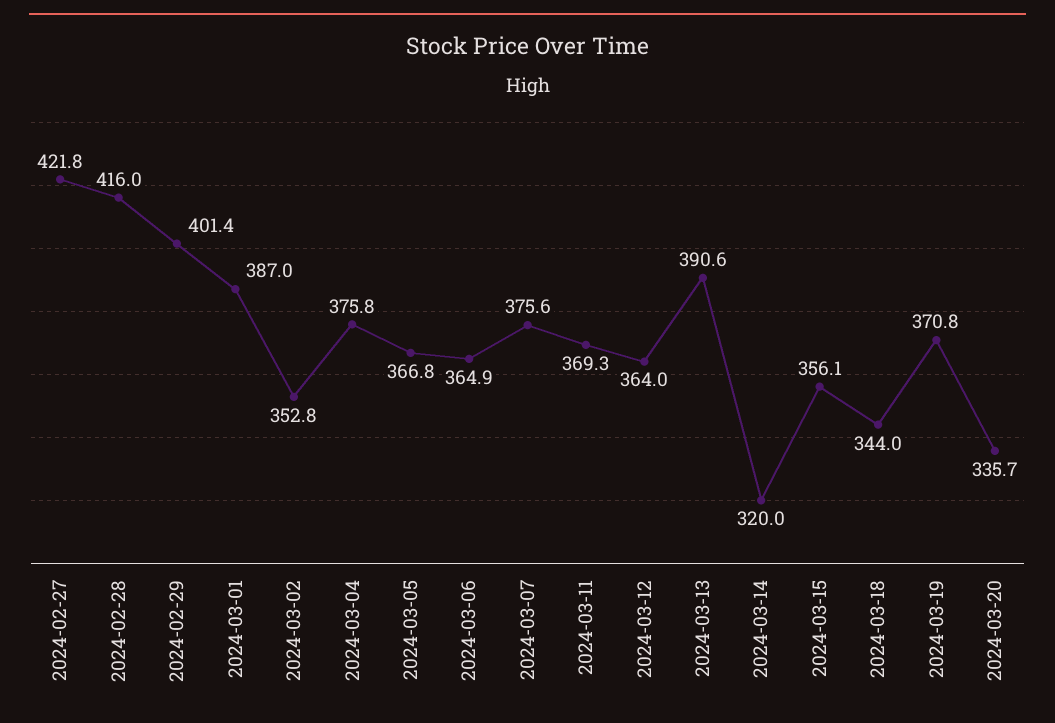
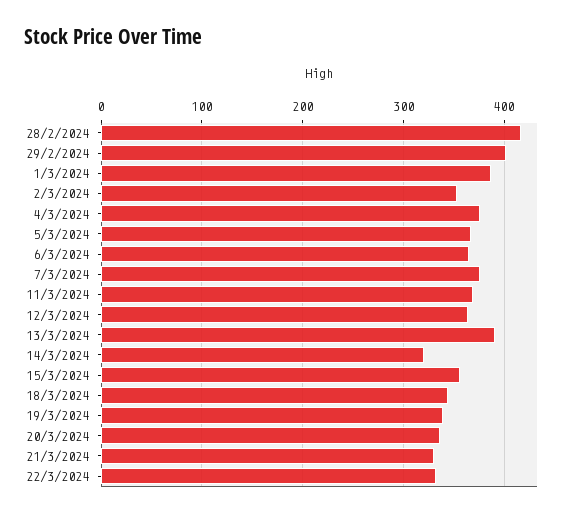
2024-02-27: 421.8 -> none
2024-03-19: 370.8 -> 340
21/3/2024: none -> 330
22/3/2024: none -> 330

